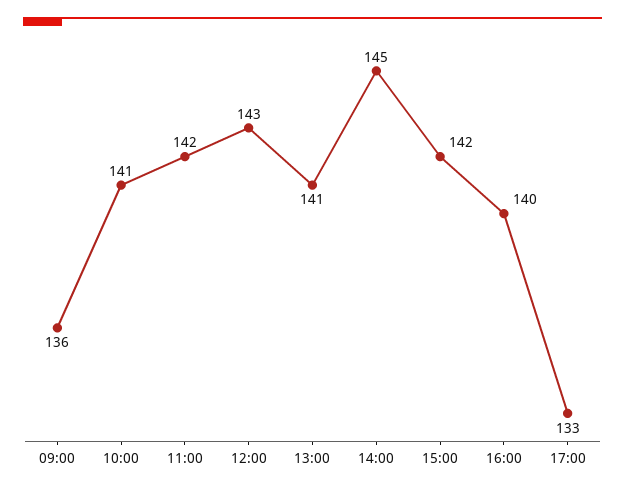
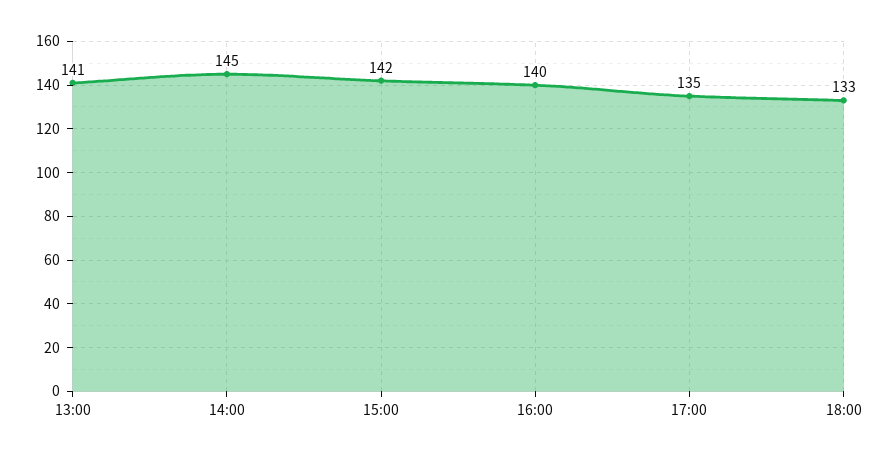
09:00: 136 -> none
10:00: 141 -> none
11:00: 142 -> none
12:00: 143 -> none
17:00: 133 -> 135
18:00: none -> 133

